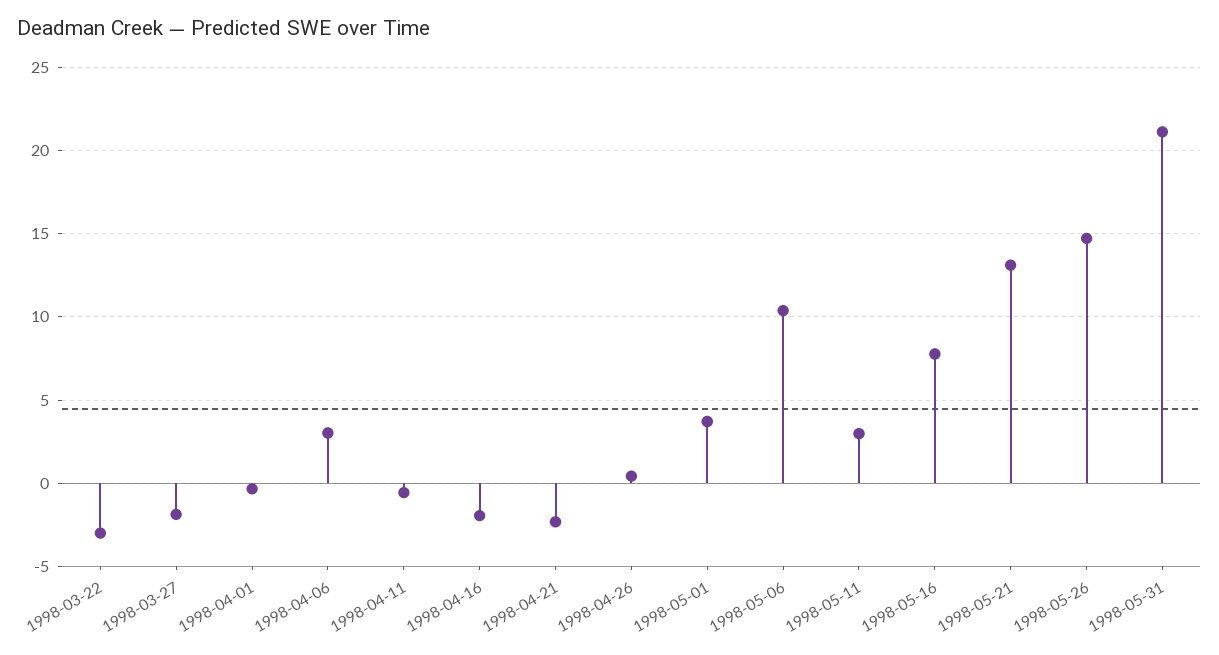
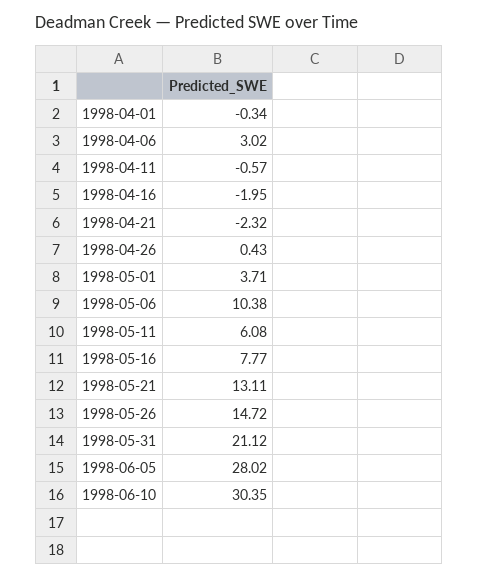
1998-03-22: -3 -> none
1998-03-27: -2 -> none
1998-05-11: 3 -> 6.08
1998-06-05: none -> 28.02
1998-06-10: none -> 30.35

